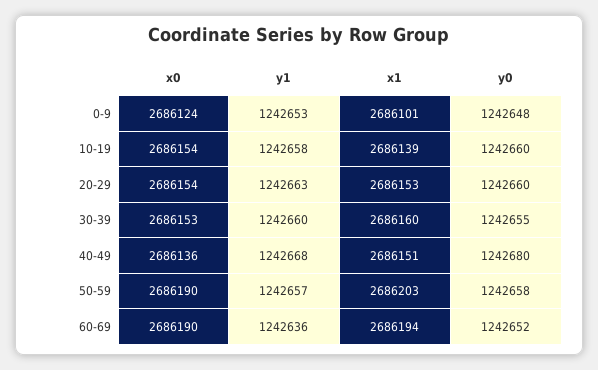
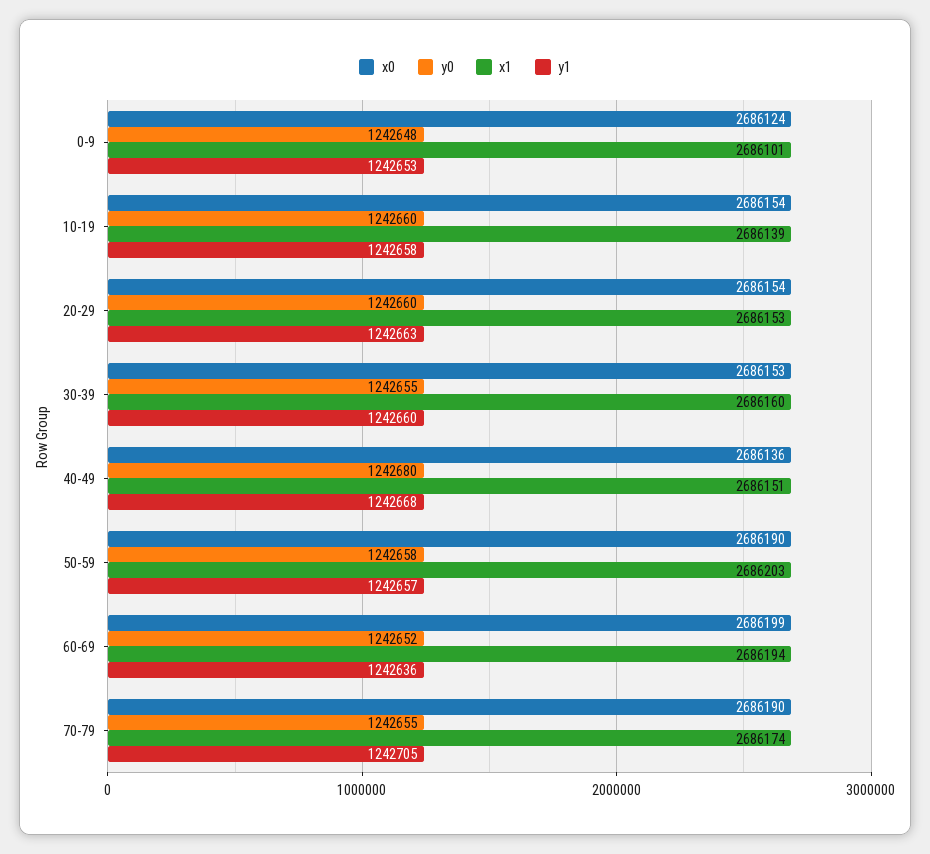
x0, 60-69: 2686190 -> 2686199
x0, 70-79: none -> 2686190
y0, 70-79: none -> 1242655
x1, 70-79: none -> 2686174
y1, 70-79: none -> 1242705

